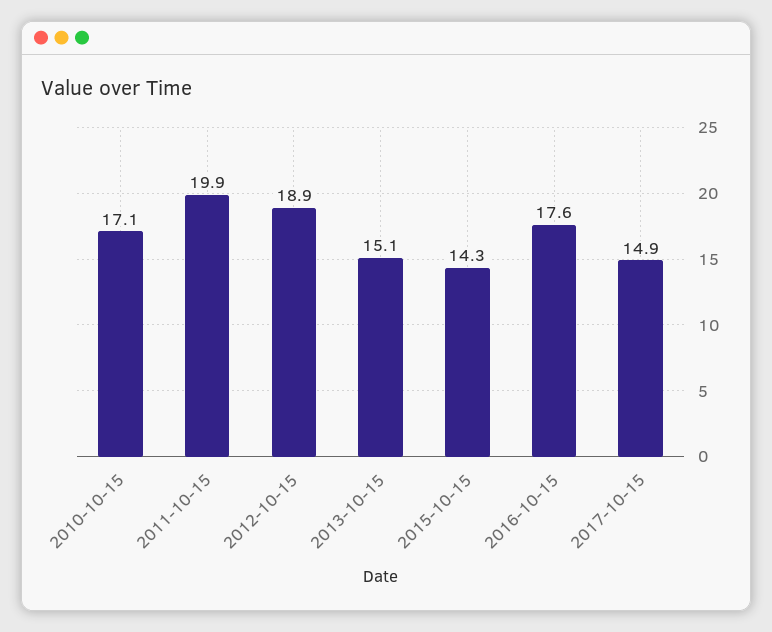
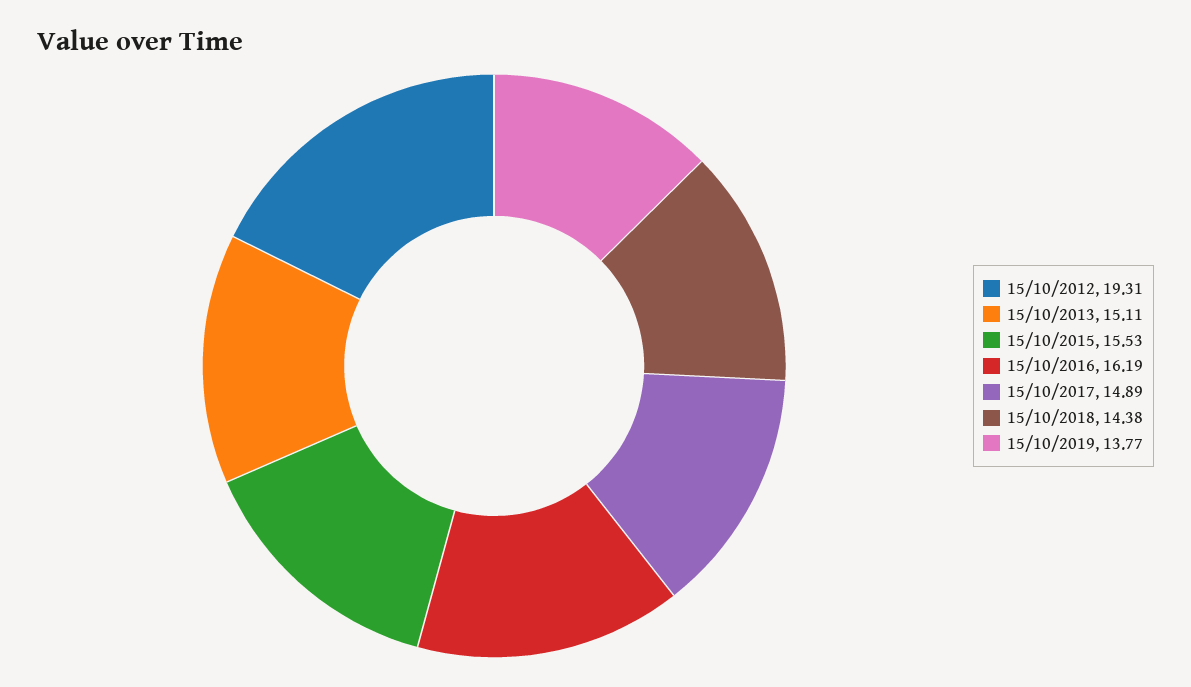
2010-10-15: 17.1 -> none
2011-10-15: 19.9 -> none
2012-10-15: 18.9 -> 19.31
2015-10-15: 14.3 -> 15.53
2016-10-15: 17.6 -> 16.19
15/10/2018: none -> 14.38
15/10/2019: none -> 13.77

